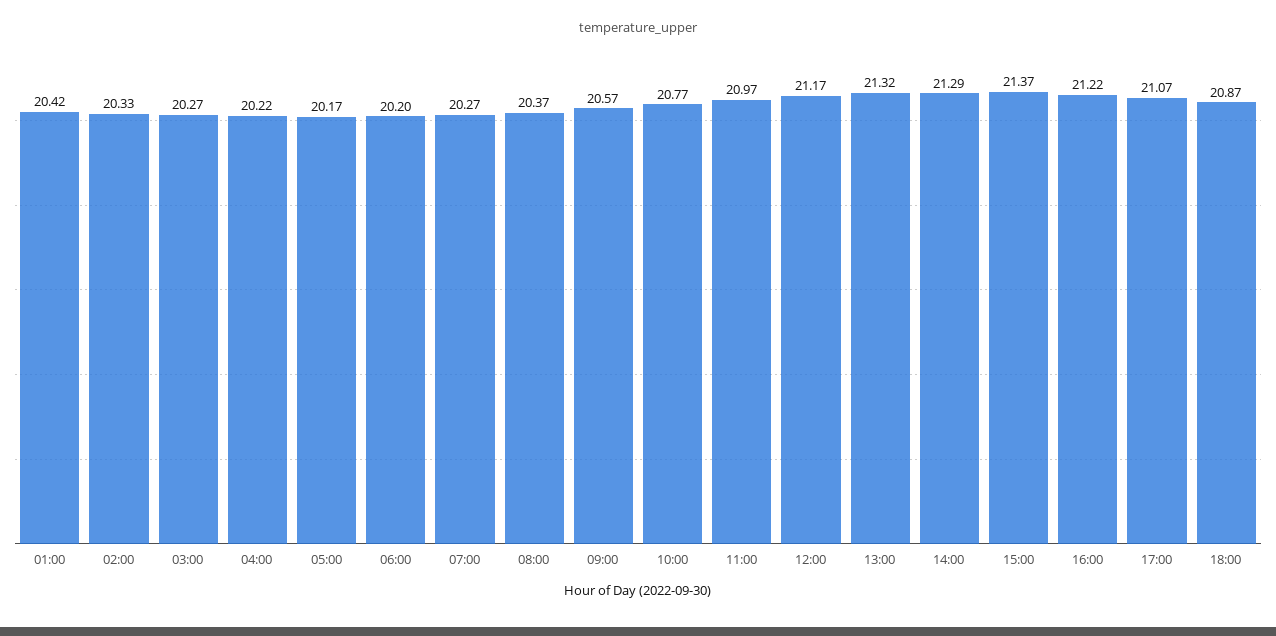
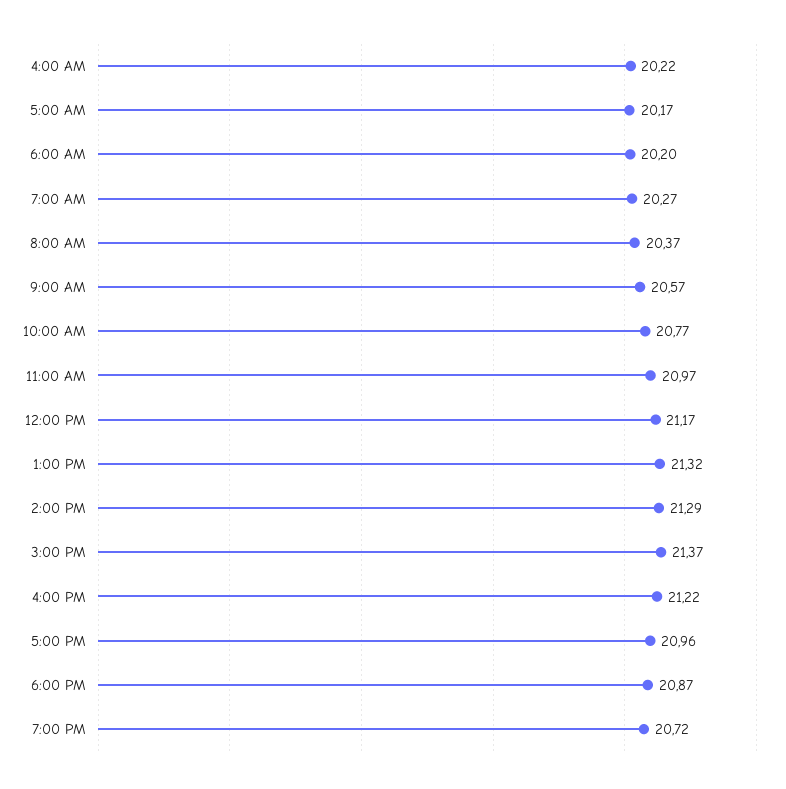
01:00: 20.42 -> none
02:00: 20.33 -> none
03:00: 20.27 -> none
17:00: 21.07 -> 20.96
7:00 PM: none -> 20.72

